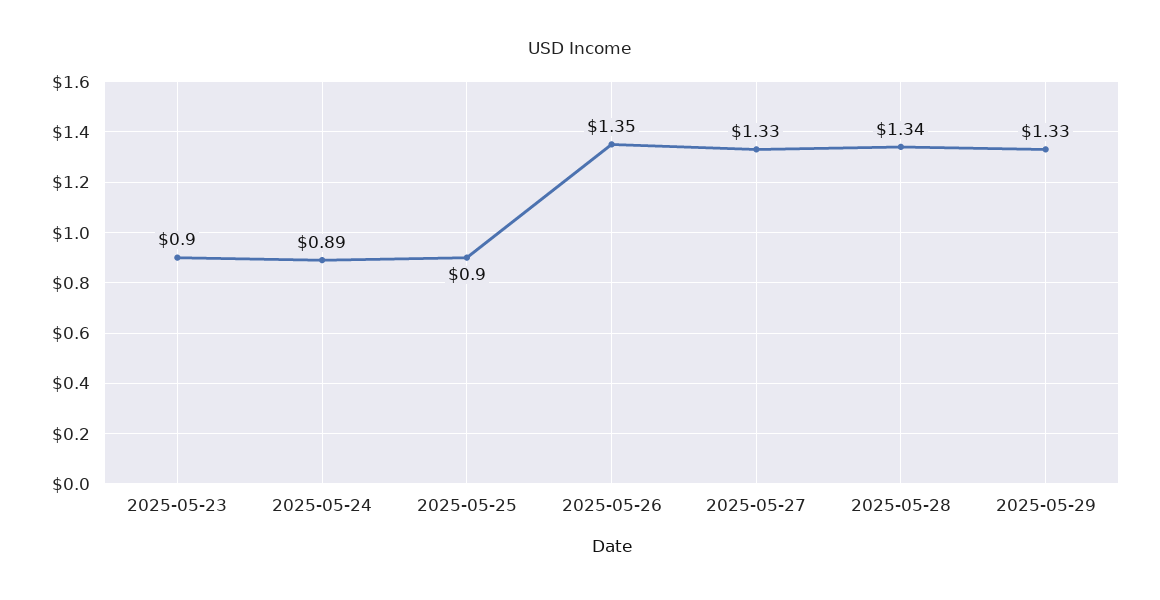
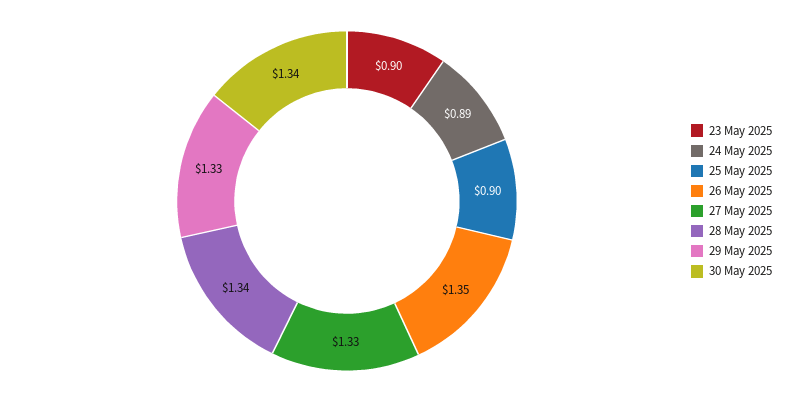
30 May 2025: none -> 1.34

